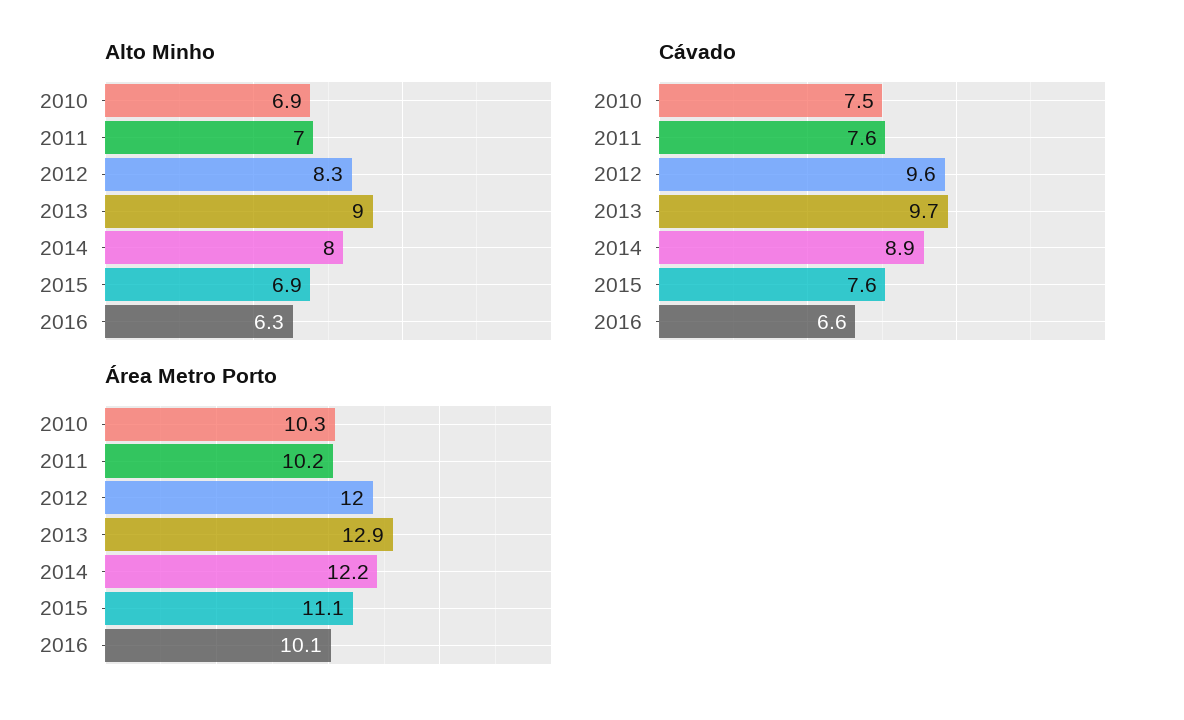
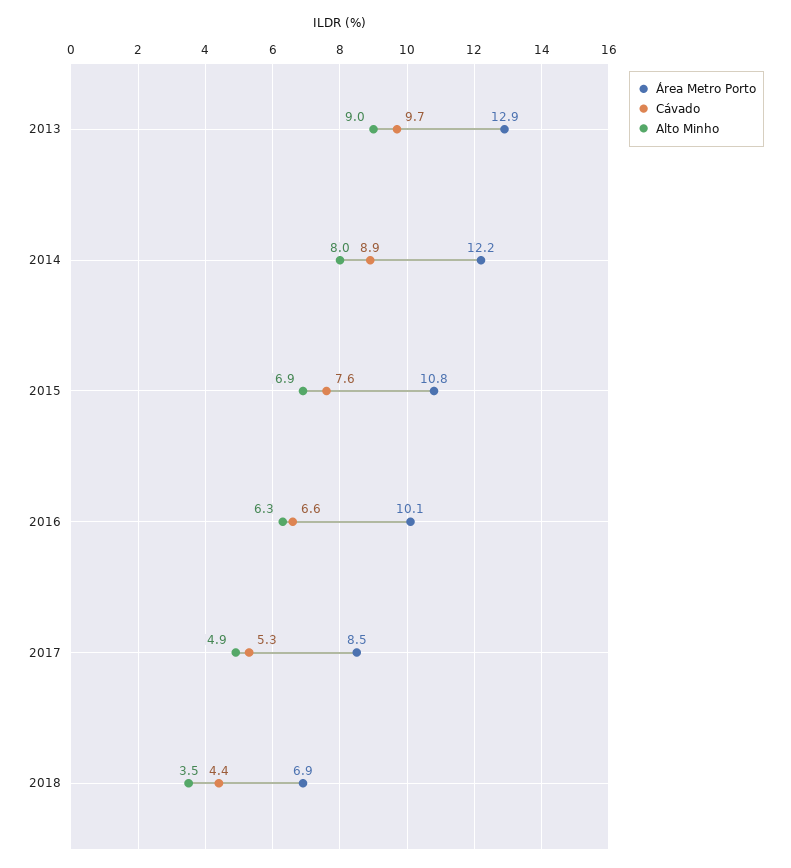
Alto Minho, 2010: 6.9 -> none
Alto Minho, 2011: 7 -> none
Alto Minho, 2012: 8.3 -> none
Cávado, 2010: 7.5 -> none
Cávado, 2011: 7.6 -> none
Cávado, 2012: 9.6 -> none
Área Metro Porto, 2010: 10.3 -> none
Área Metro Porto, 2011: 10.2 -> none
Área Metro Porto, 2012: 12 -> none
Área Metro Porto, 2015: 11.1 -> 10.8
Área Metro Porto, 2017: none -> 8.5
Cávado, 2017: none -> 5.3
Alto Minho, 2017: none -> 4.9
Área Metro Porto, 2018: none -> 6.9
Cávado, 2018: none -> 4.4
Alto Minho, 2018: none -> 3.5

